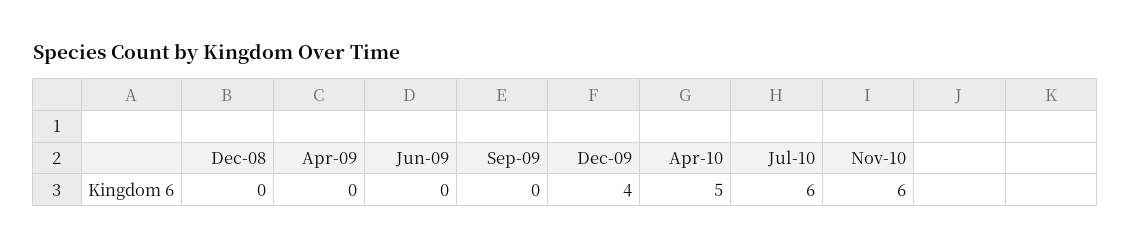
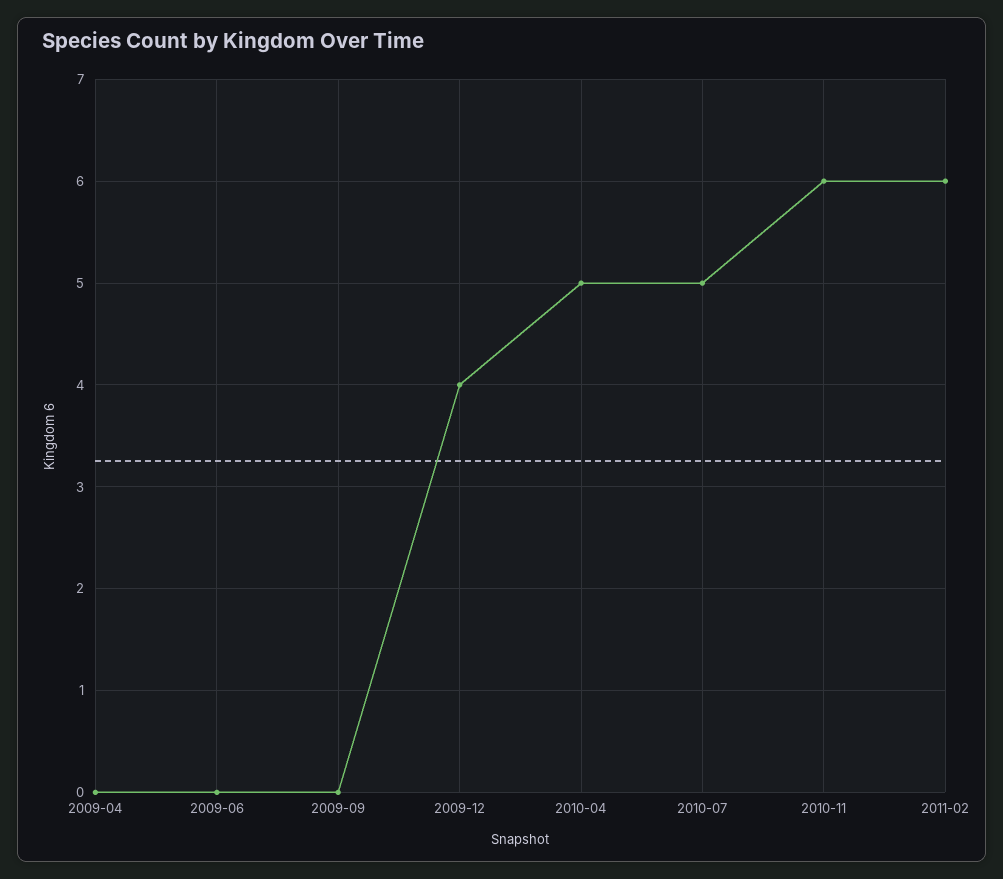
Dec-08: 0 -> none
Jul-10: 6 -> 5
2011-02: none -> 6

